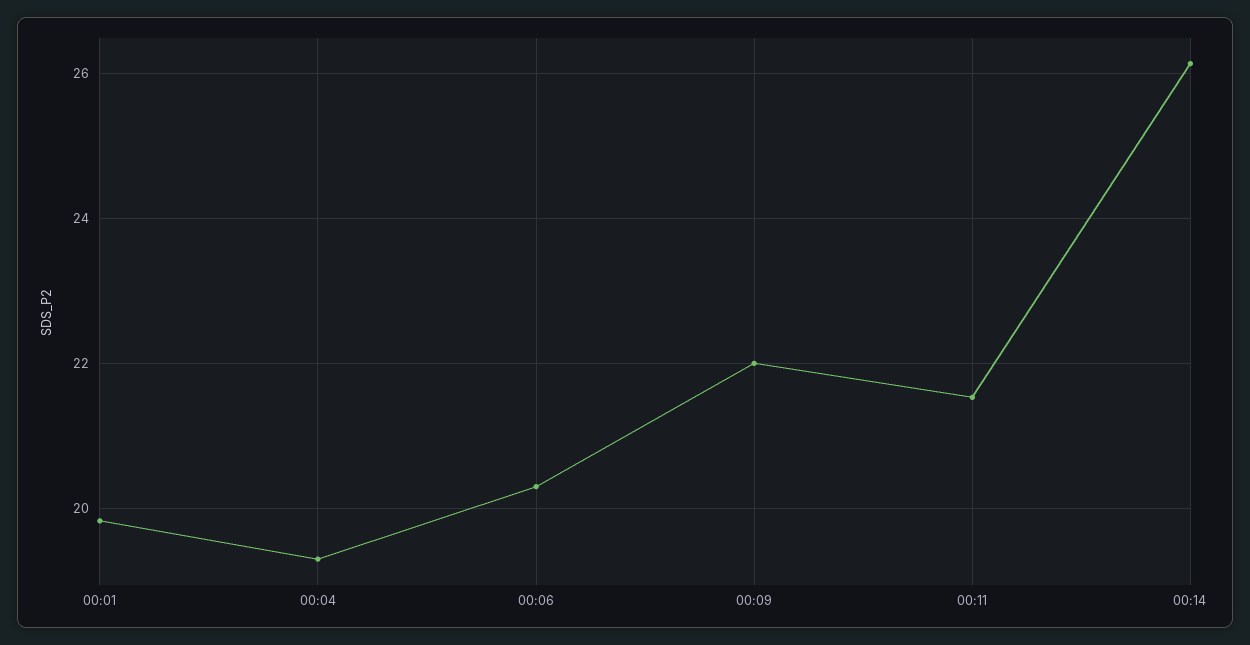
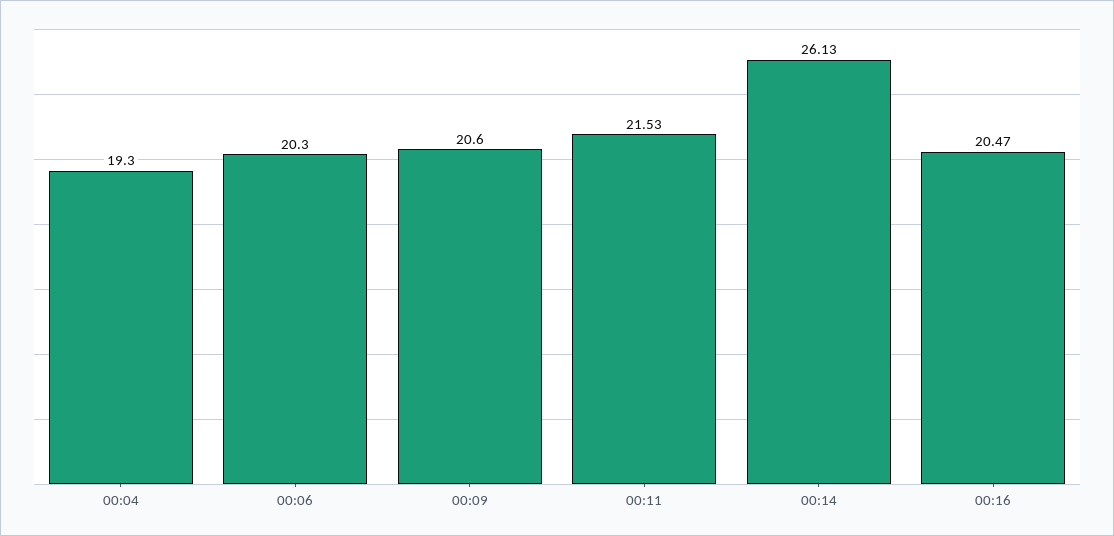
00:01: 19.8 -> none
00:09: 22 -> 20.6
00:16: none -> 20.47

